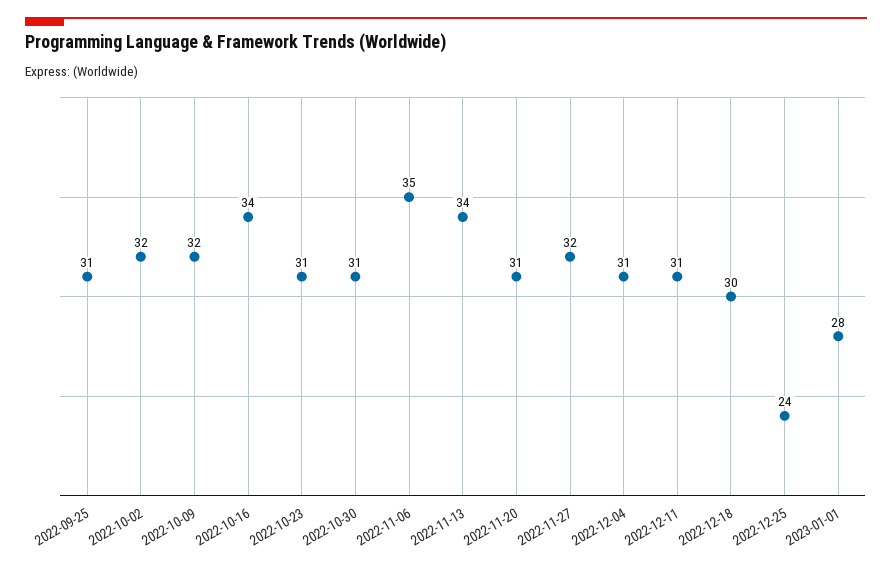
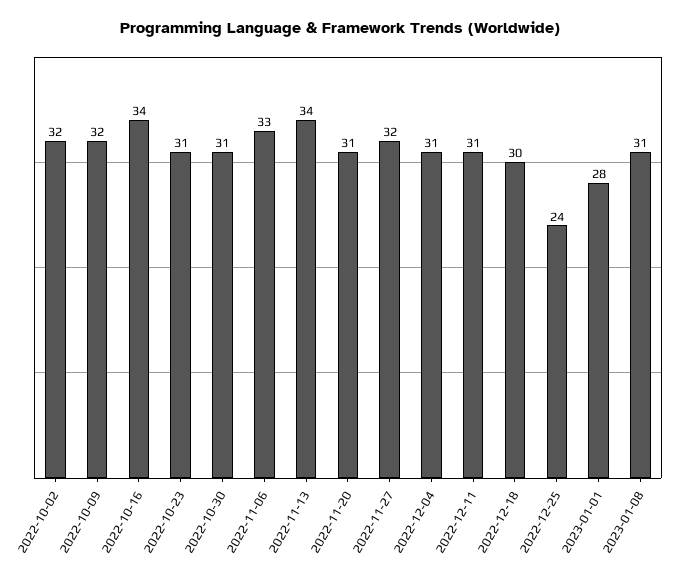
2022-09-25: 31 -> none
2022-11-06: 35 -> 33
2023-01-08: none -> 31

